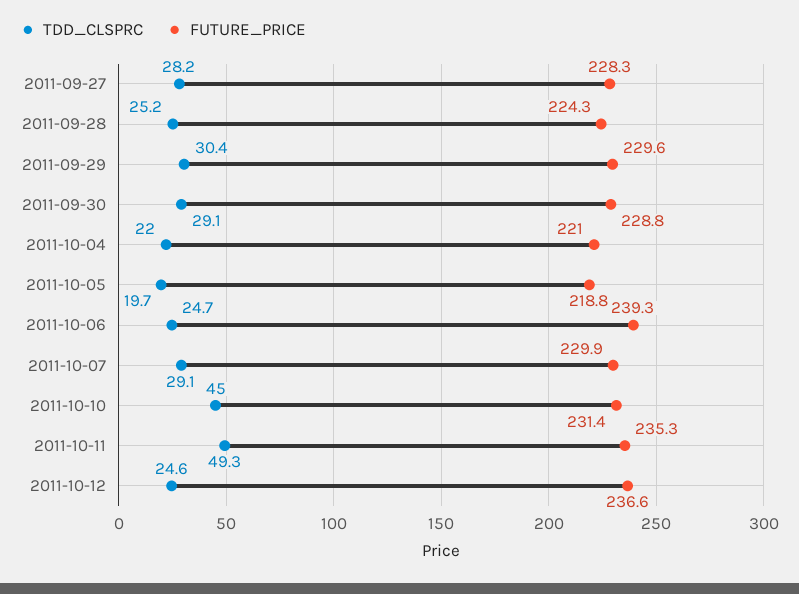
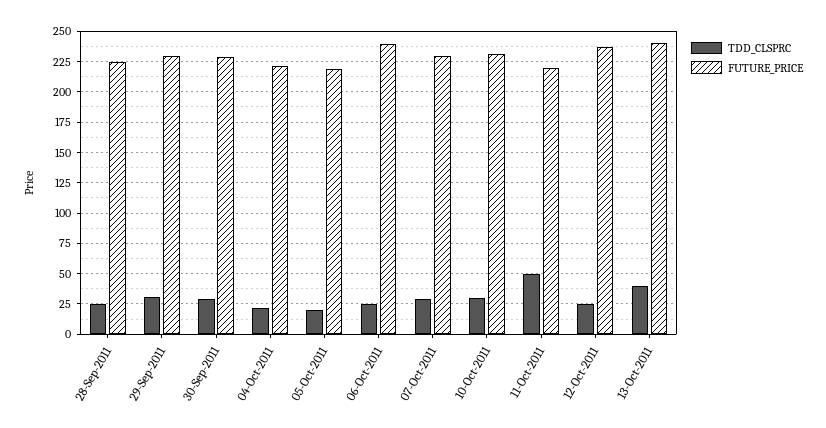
TDD_CLSPRC, 2011-09-27: 28.2 -> none
FUTURE_PRICE, 2011-09-27: 228.3 -> none
TDD_CLSPRC, 2011-10-10: 45 -> 30
FUTURE_PRICE, 2011-10-11: 235.3 -> 220
TDD_CLSPRC, 13-Oct-2011: none -> 40
FUTURE_PRICE, 13-Oct-2011: none -> 240

